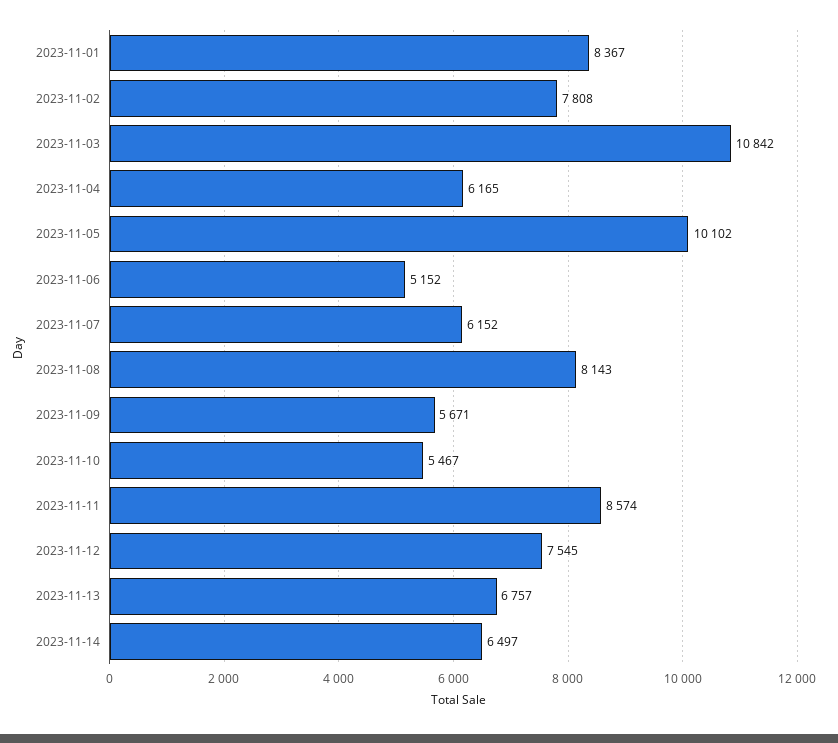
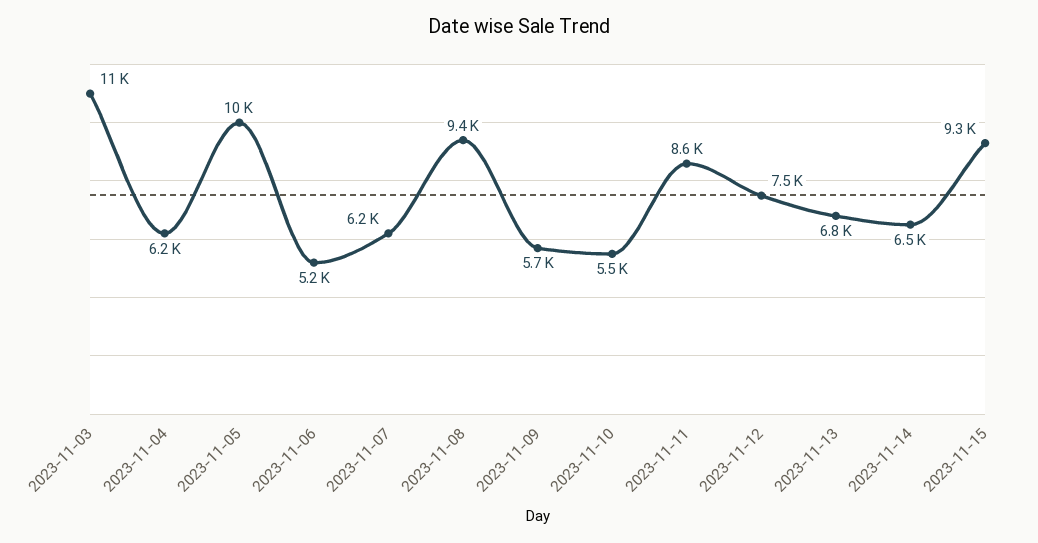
2023-11-01: 8367 -> none
2023-11-02: 7808 -> none
2023-11-08: 8143 -> 9400
2023-11-15: none -> 9300

